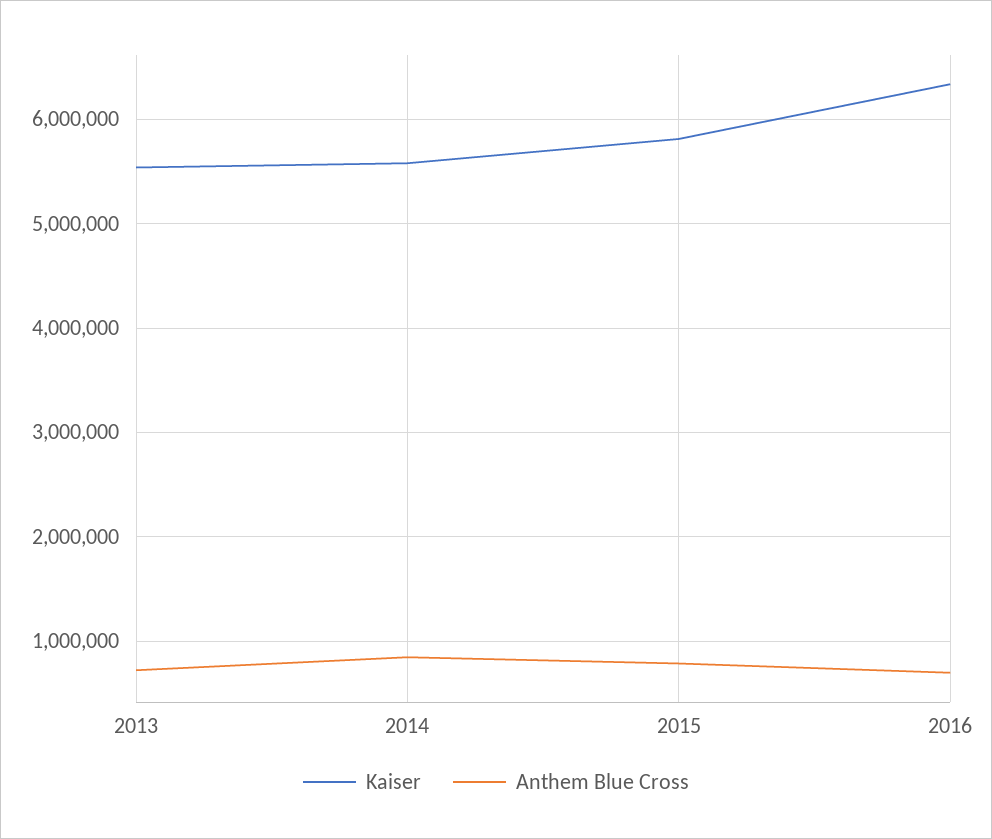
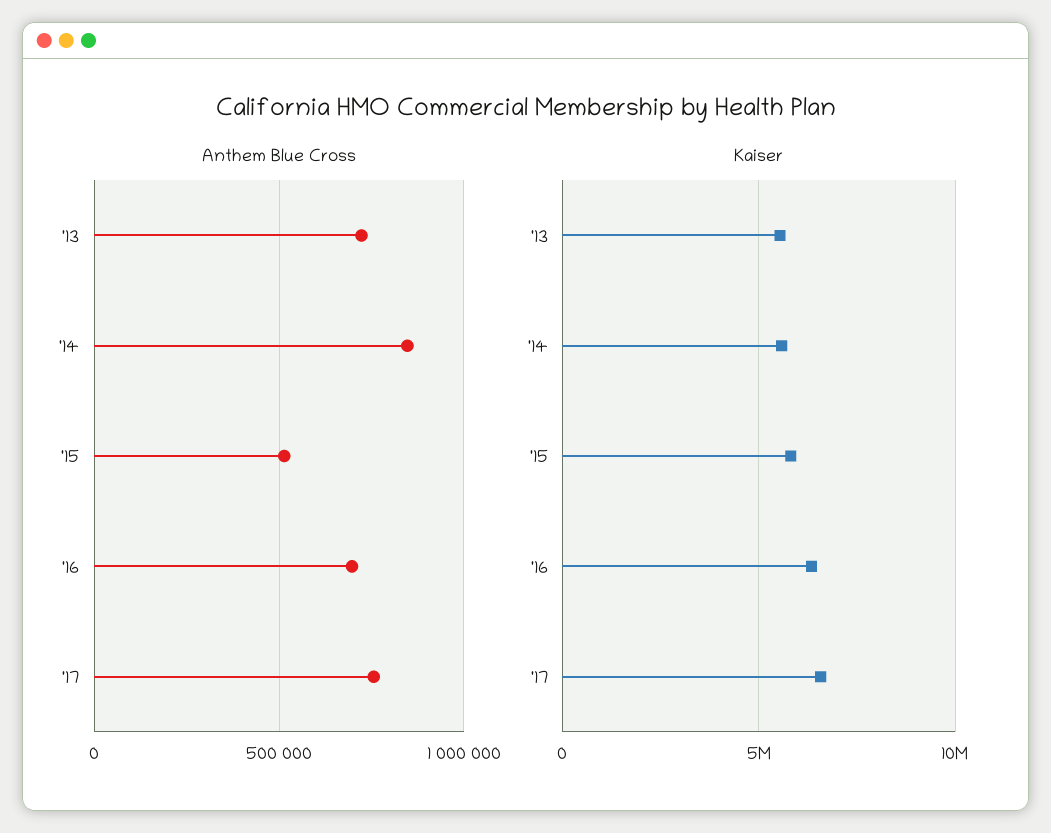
Anthem Blue Cross, 2015: 800000 -> 500000
Anthem Blue Cross, '17: none -> 750000
Kaiser, '17: none -> 6500000

